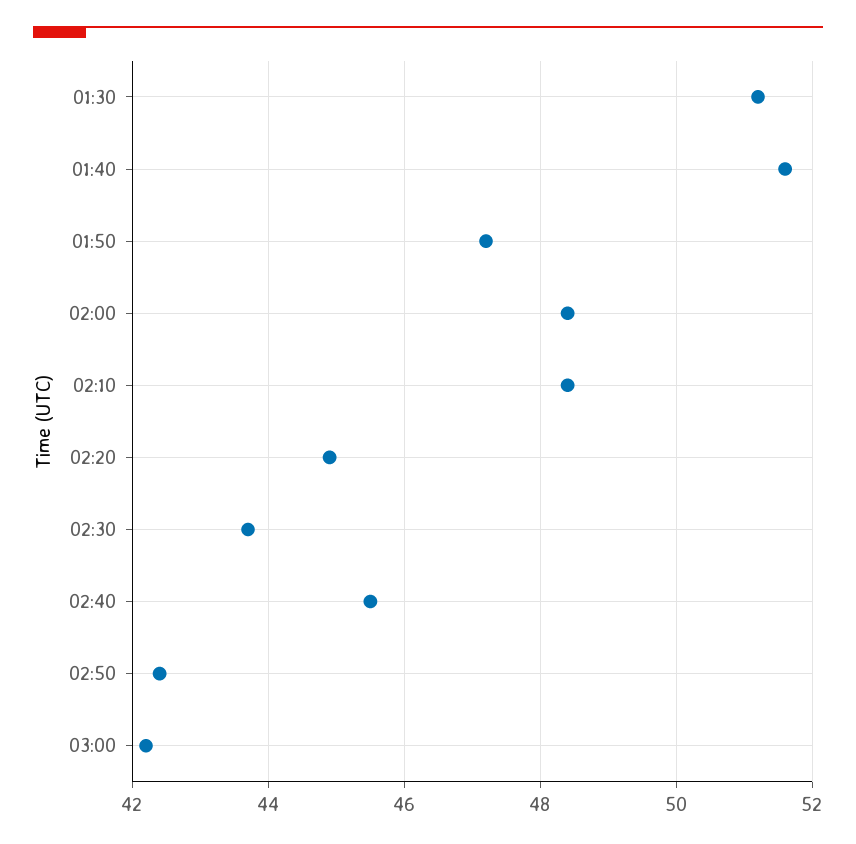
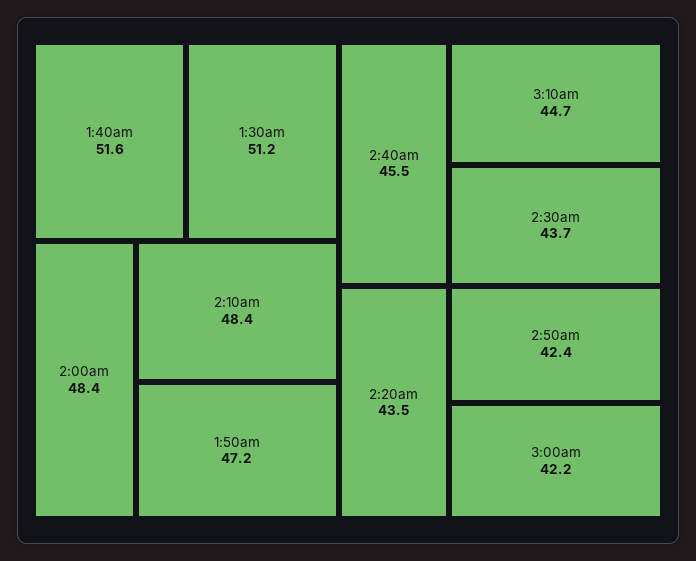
02:20: 45 -> 43.5
3:10am: none -> 44.7

